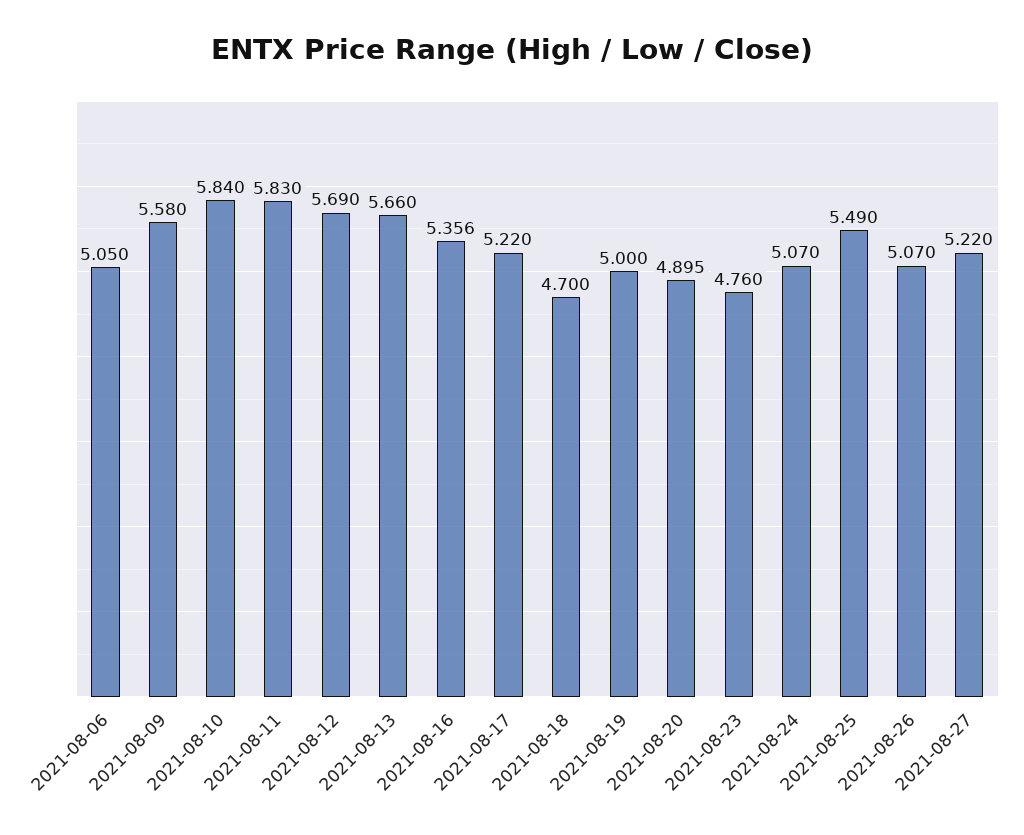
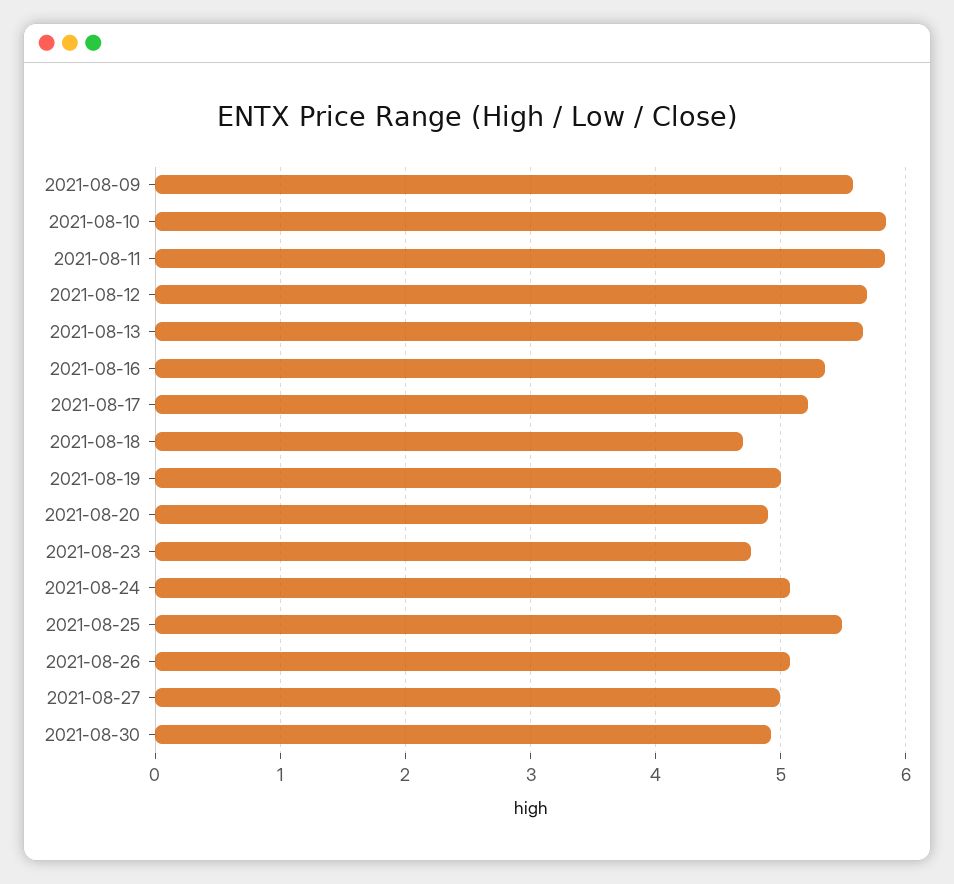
2021-08-06: 5.05 -> none
2021-08-27: 5.22 -> 5
2021-08-30: none -> 4.9

